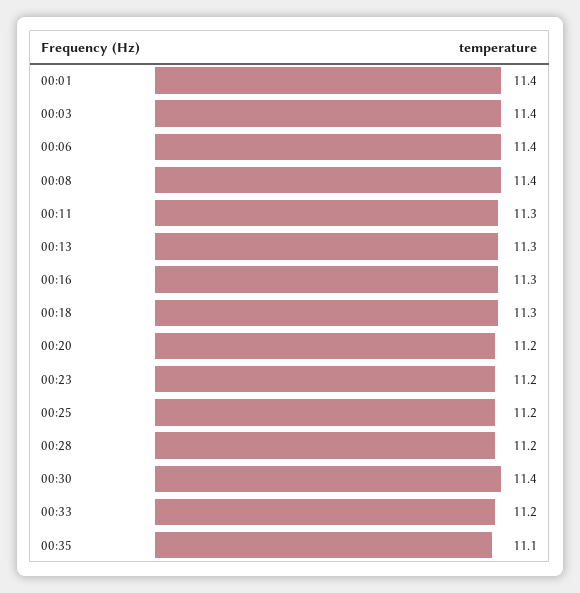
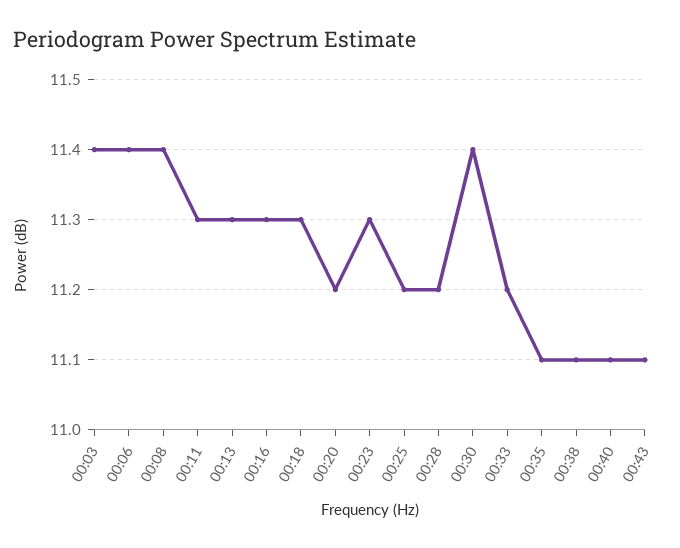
00:01: 11.4 -> none
00:23: 11.2 -> 11.3
00:38: none -> 11.1
00:40: none -> 11.1
00:43: none -> 11.1

